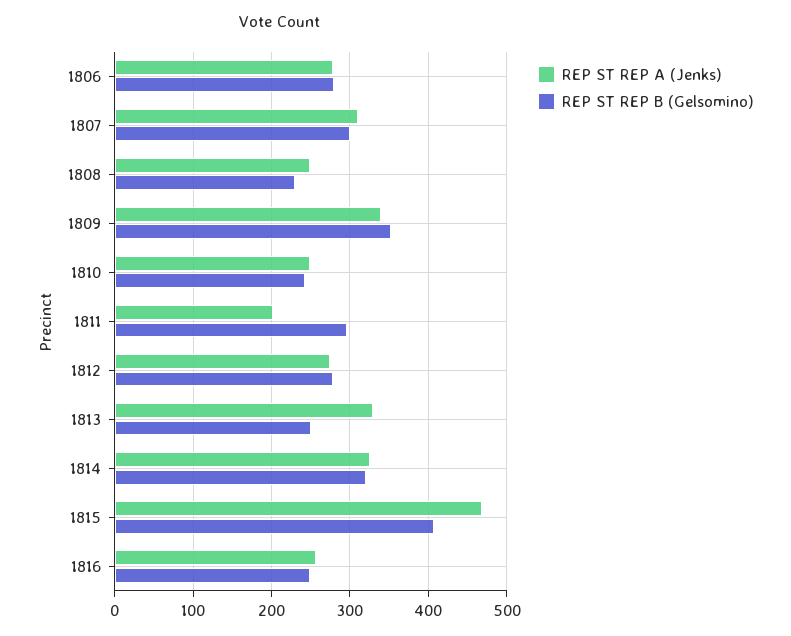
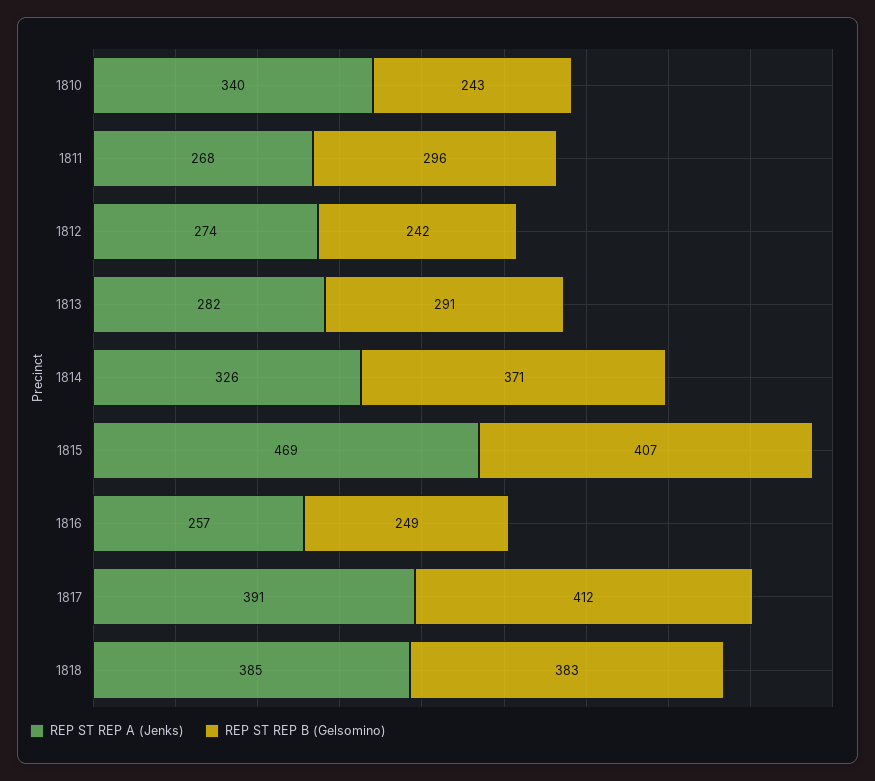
REP ST REP A (Jenks), 1806: 280 -> none
REP ST REP B (Gelsomino), 1806: 280 -> none
REP ST REP A (Jenks), 1807: 310 -> none
REP ST REP B (Gelsomino), 1807: 300 -> none
REP ST REP A (Jenks), 1808: 250 -> none
REP ST REP B (Gelsomino), 1808: 230 -> none
REP ST REP A (Jenks), 1809: 340 -> none
REP ST REP B (Gelsomino), 1809: 350 -> none
REP ST REP A (Jenks), 1810: 250 -> 340
REP ST REP A (Jenks), 1811: 200 -> 268
REP ST REP B (Gelsomino), 1812: 280 -> 242
REP ST REP A (Jenks), 1813: 330 -> 282
REP ST REP B (Gelsomino), 1813: 250 -> 291
REP ST REP B (Gelsomino), 1814: 320 -> 371
REP ST REP A (Jenks), 1817: none -> 391
REP ST REP B (Gelsomino), 1817: none -> 412
REP ST REP A (Jenks), 1818: none -> 385
REP ST REP B (Gelsomino), 1818: none -> 383

